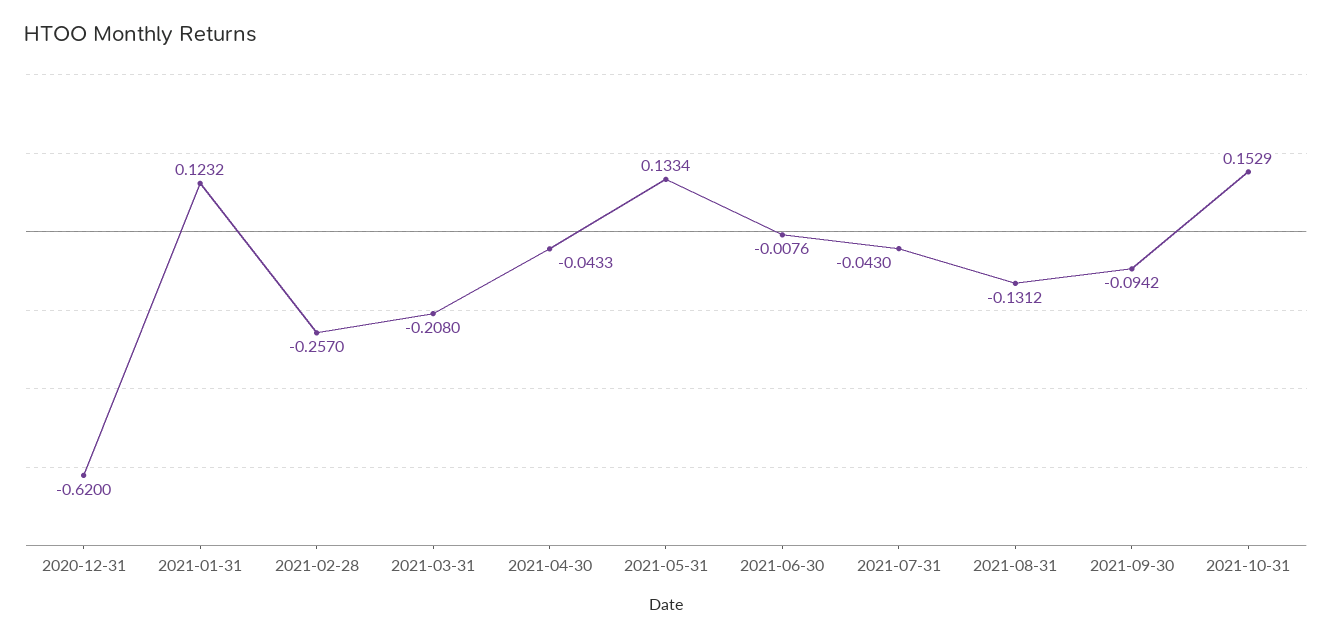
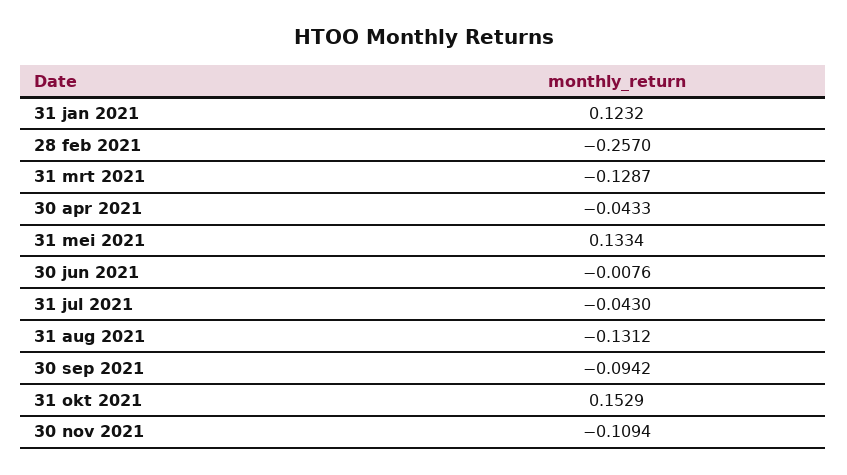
2020-12-31: -0.62 -> none
2021-03-31: -0.208 -> -0.1287
30 nov 2021: none -> -0.1094

